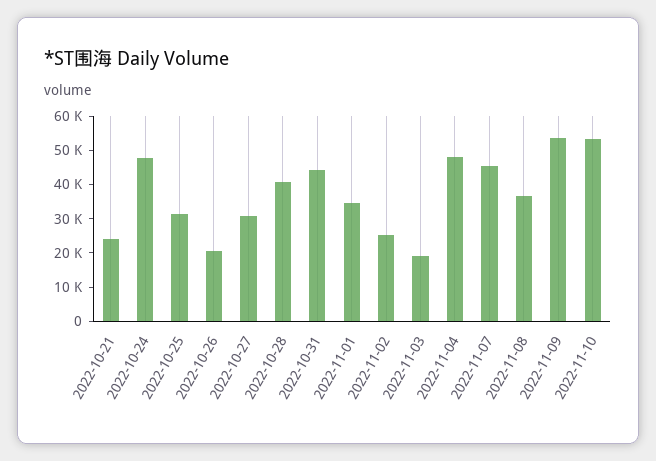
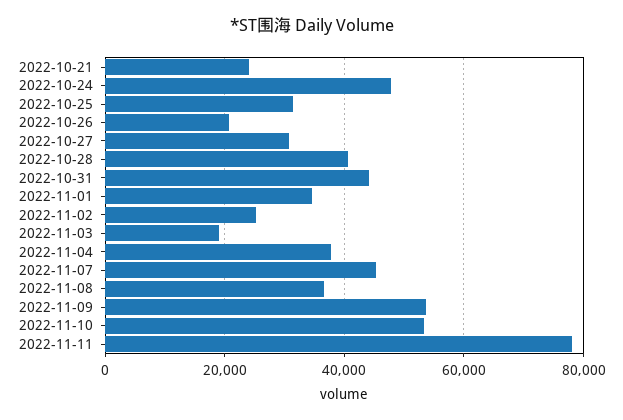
2022-11-04: 47500 -> 38000
2022-11-11: none -> 78000

